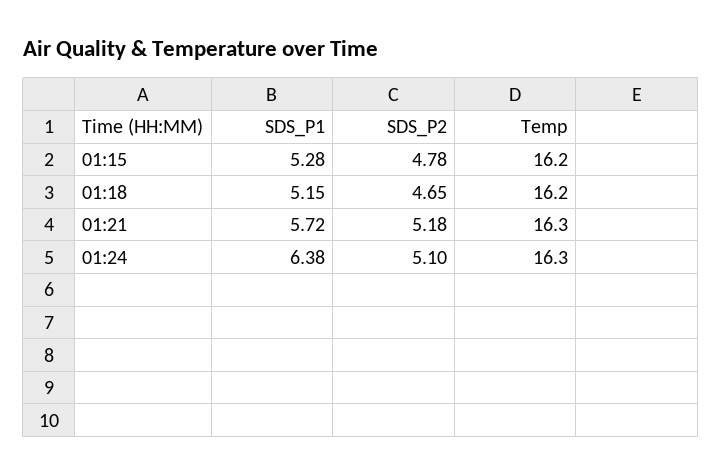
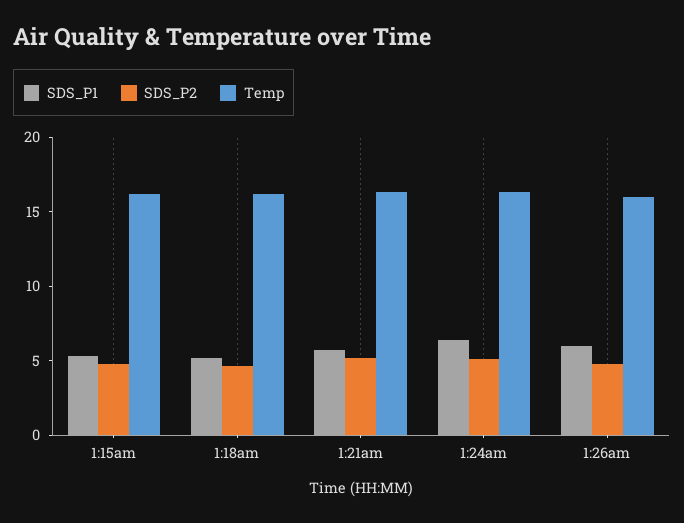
SDS_P1, 1:26am: none -> 6
SDS_P2, 1:26am: none -> 5
Temp, 1:26am: none -> 16

